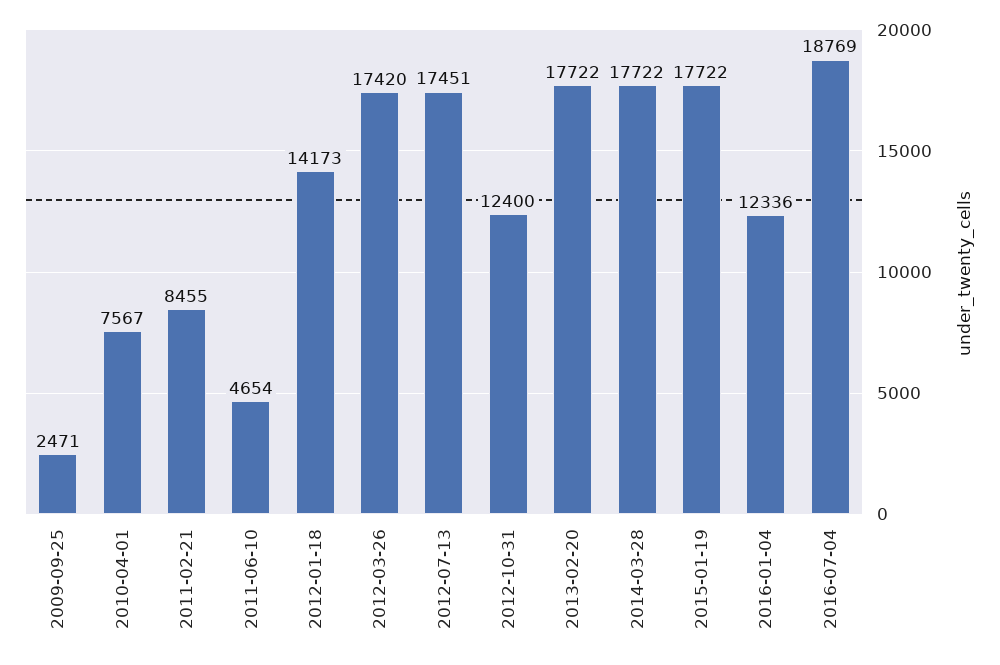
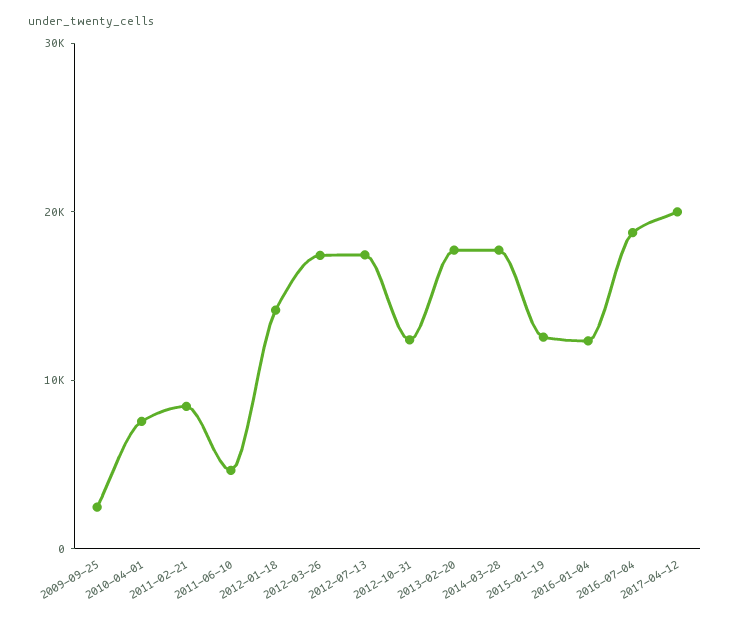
2015-01-19: 17722 -> 12000
2017-04-12: none -> 20000

